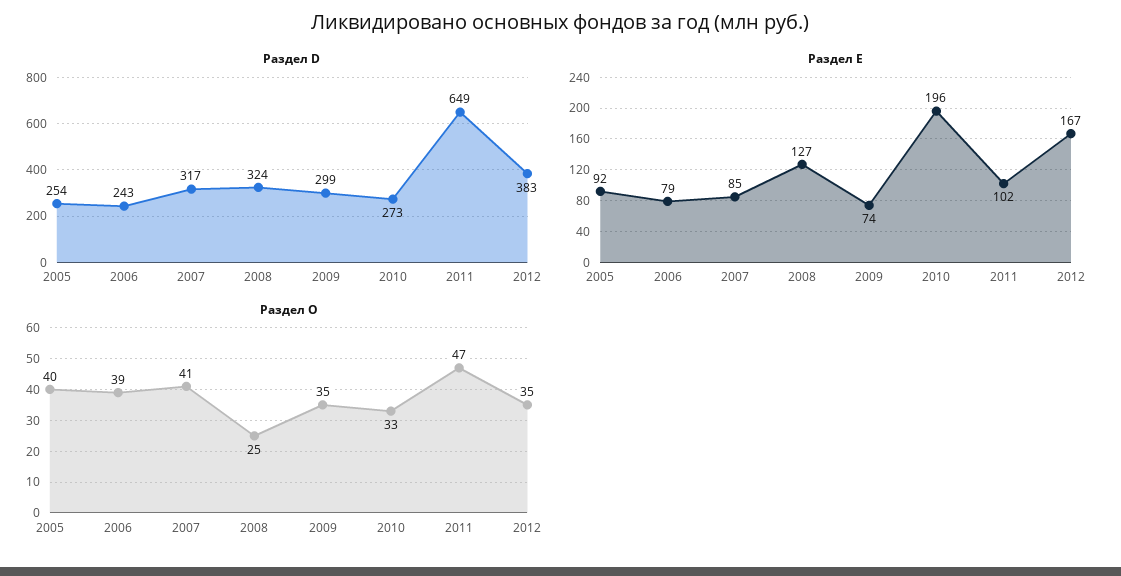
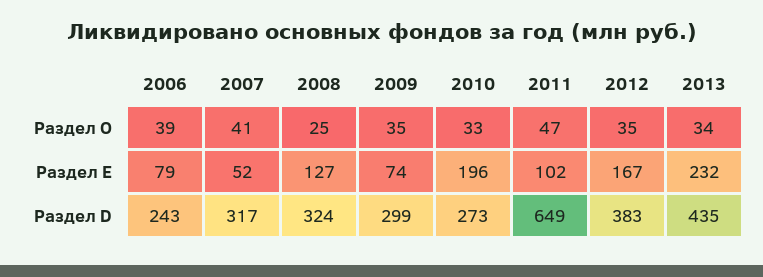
Раздел D, 2005: 254 -> none
Раздел E, 2005: 92 -> none
Раздел E, 2007: 85 -> 52
Раздел O, 2005: 40 -> none
Раздел O, 2013: none -> 34
Раздел E, 2013: none -> 232
Раздел D, 2013: none -> 435

